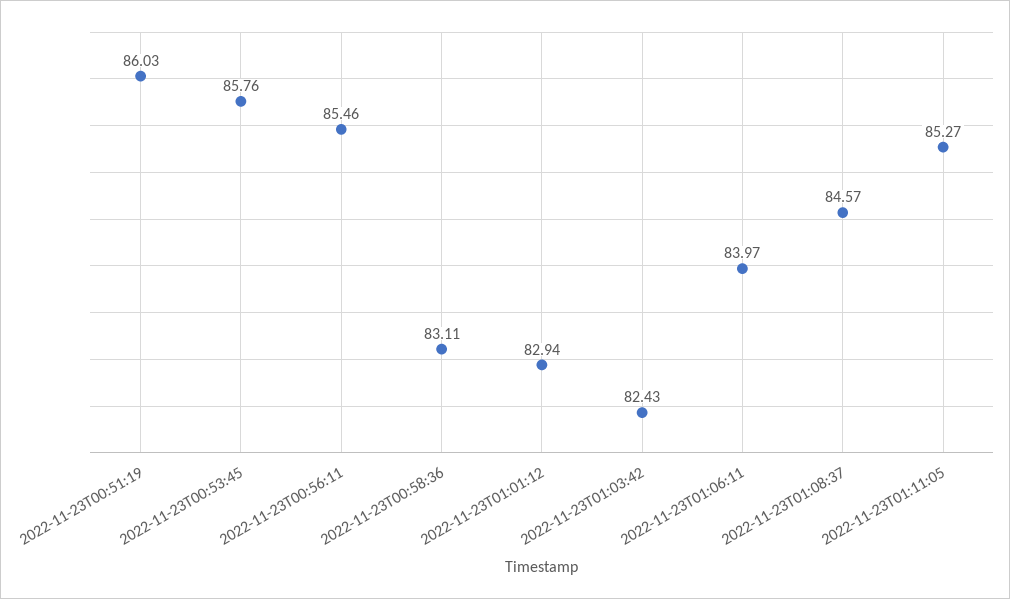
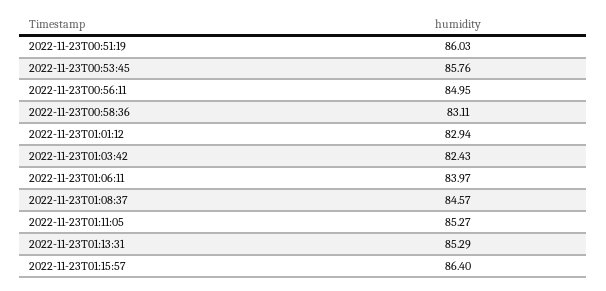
2022-11-23T00:56:11: 85.46 -> 84.95
2022-11-23T01:13:31: none -> 85.29
2022-11-23T01:15:57: none -> 86.4

